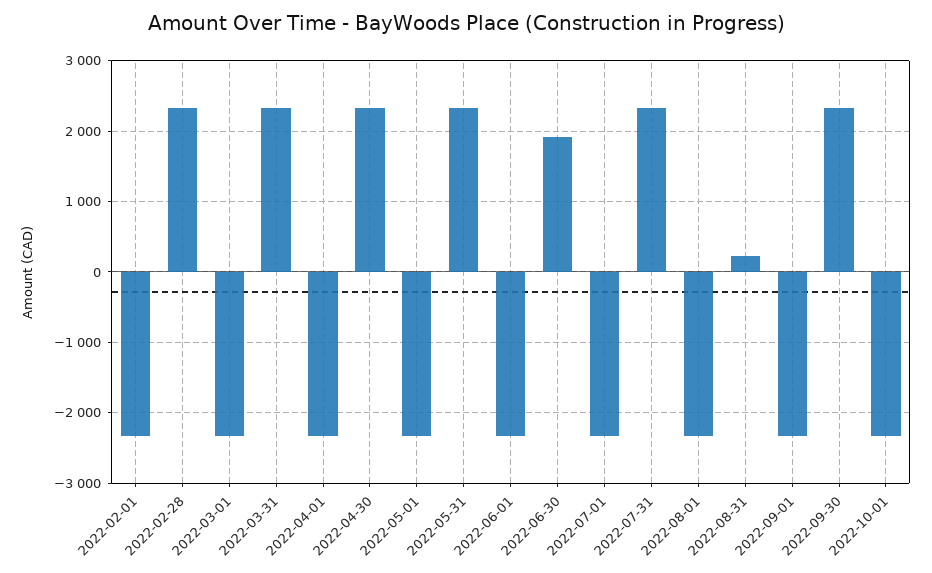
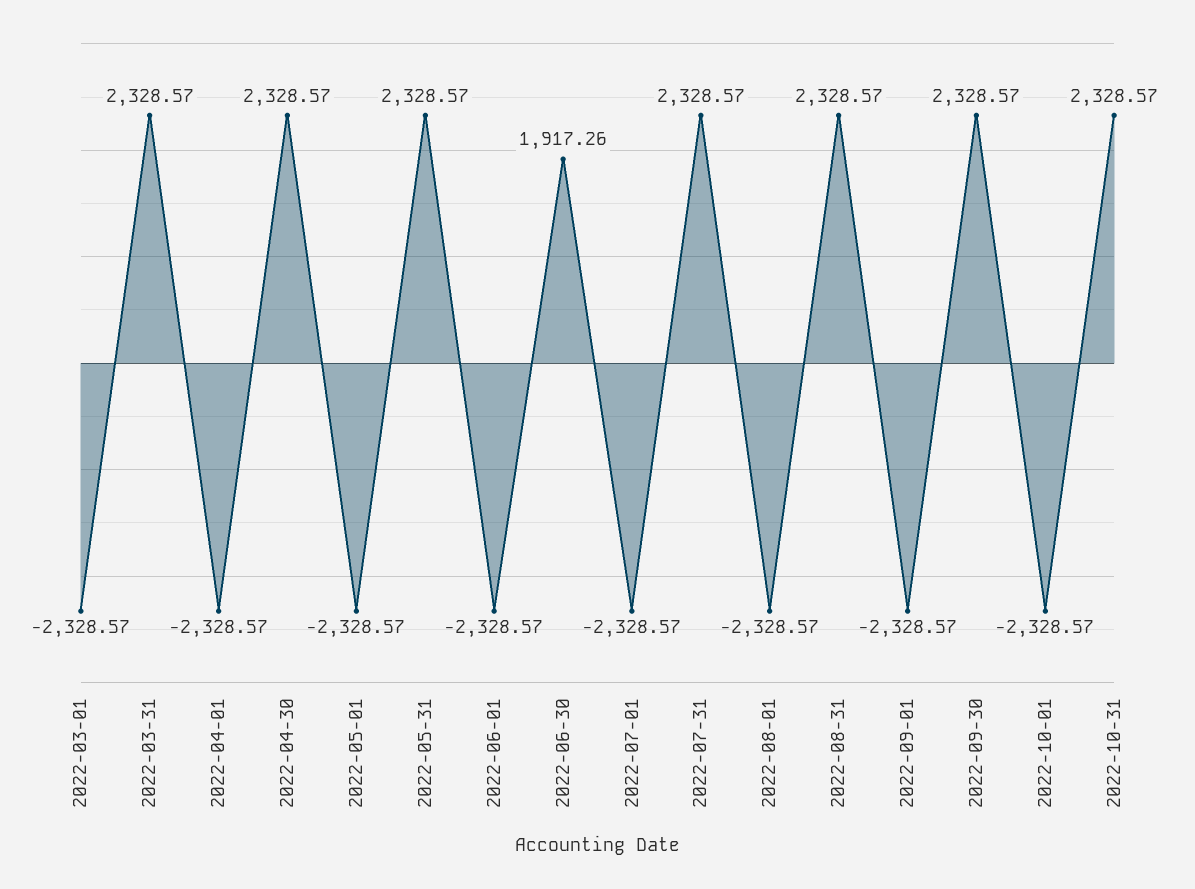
2022-02-01: -2300 -> none
2022-02-28: 2300 -> none
2022-08-31: 200 -> 2328.57
2022-10-31: none -> 2328.57

